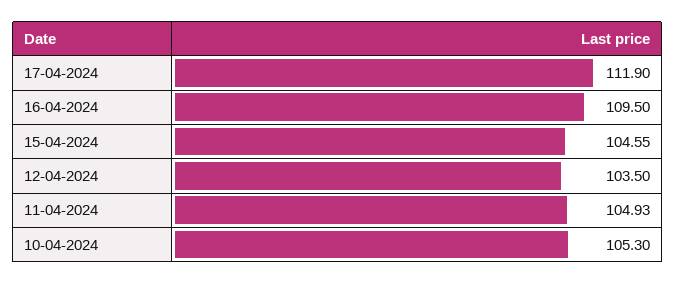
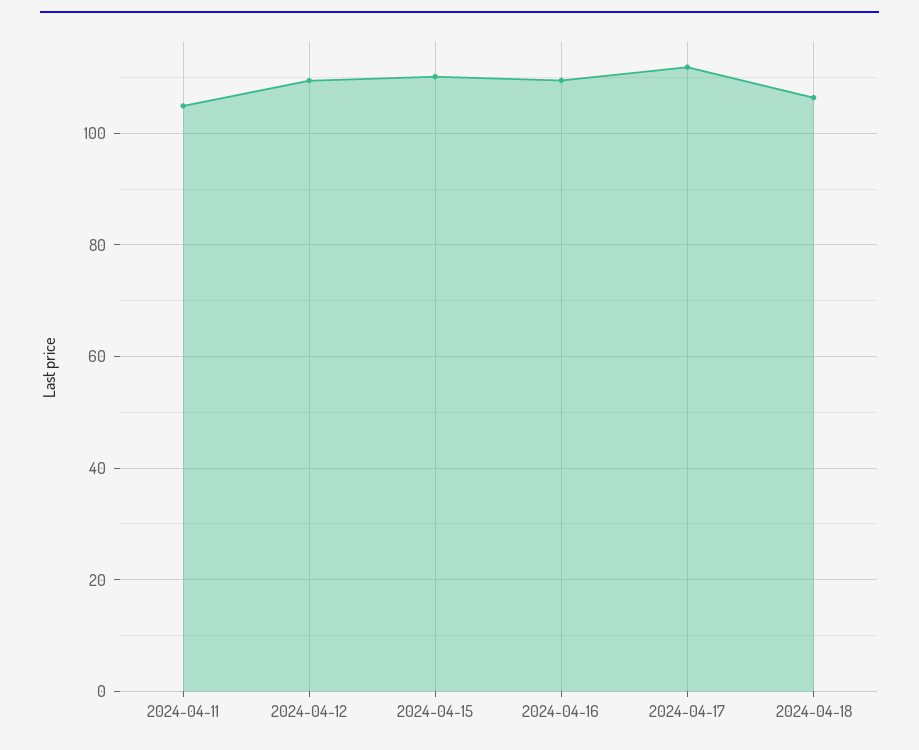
15-04-2024: 104.55 -> 110
12-04-2024: 103.5 -> 110
10-04-2024: 105.3 -> none
2024-04-18: none -> 106

